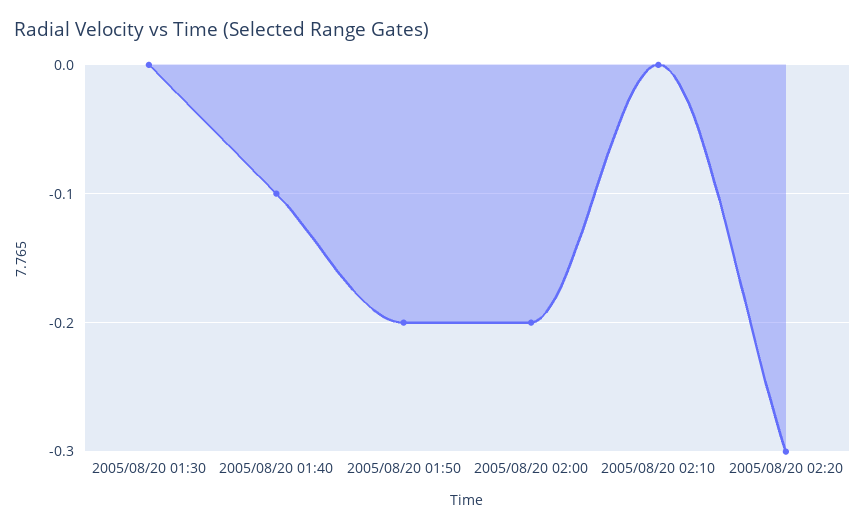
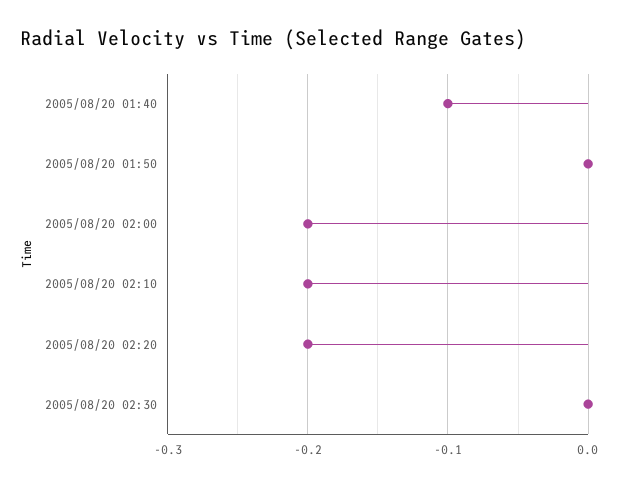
2005/08/20 01:30: 0 -> none
2005/08/20 01:50: -0.2 -> 0
2005/08/20 02:10: 0 -> -0.2
2005/08/20 02:20: -0.3 -> -0.2
2005/08/20 02:30: none -> 0

